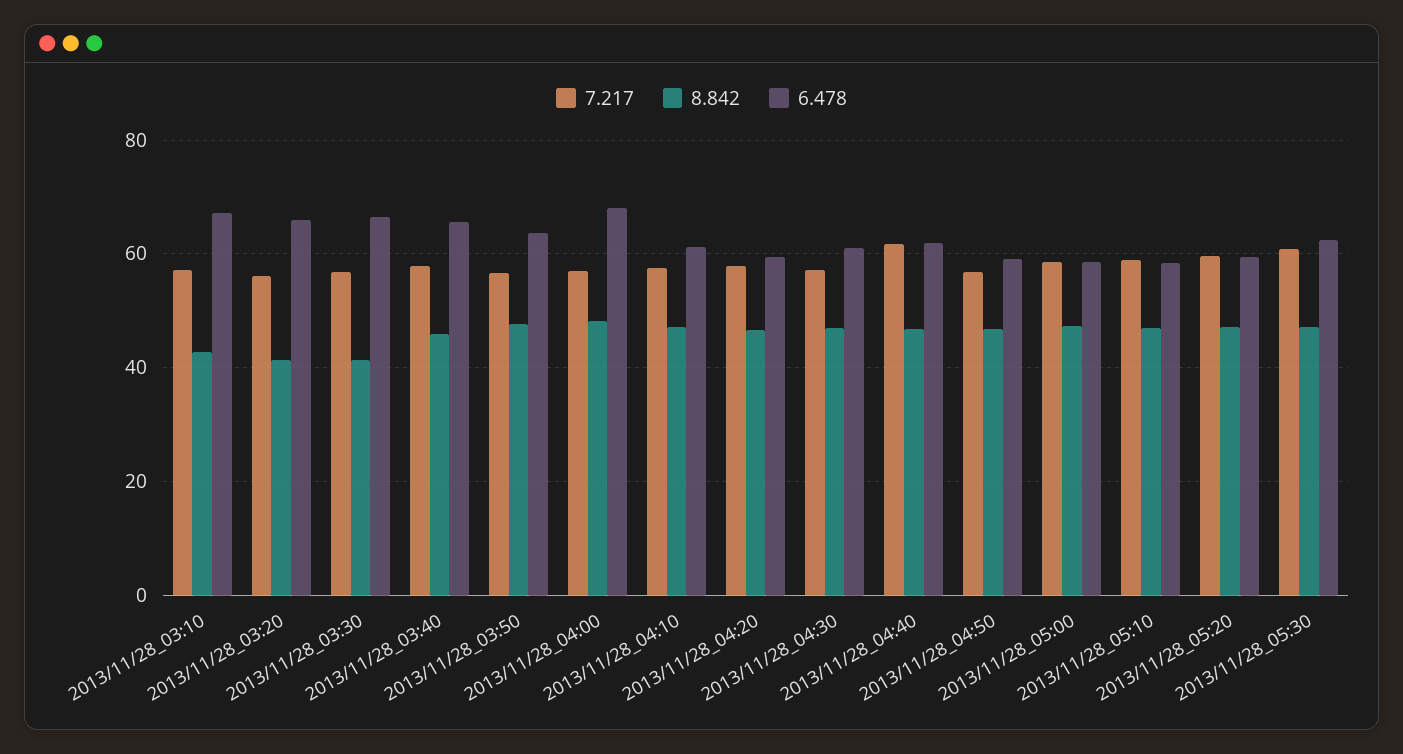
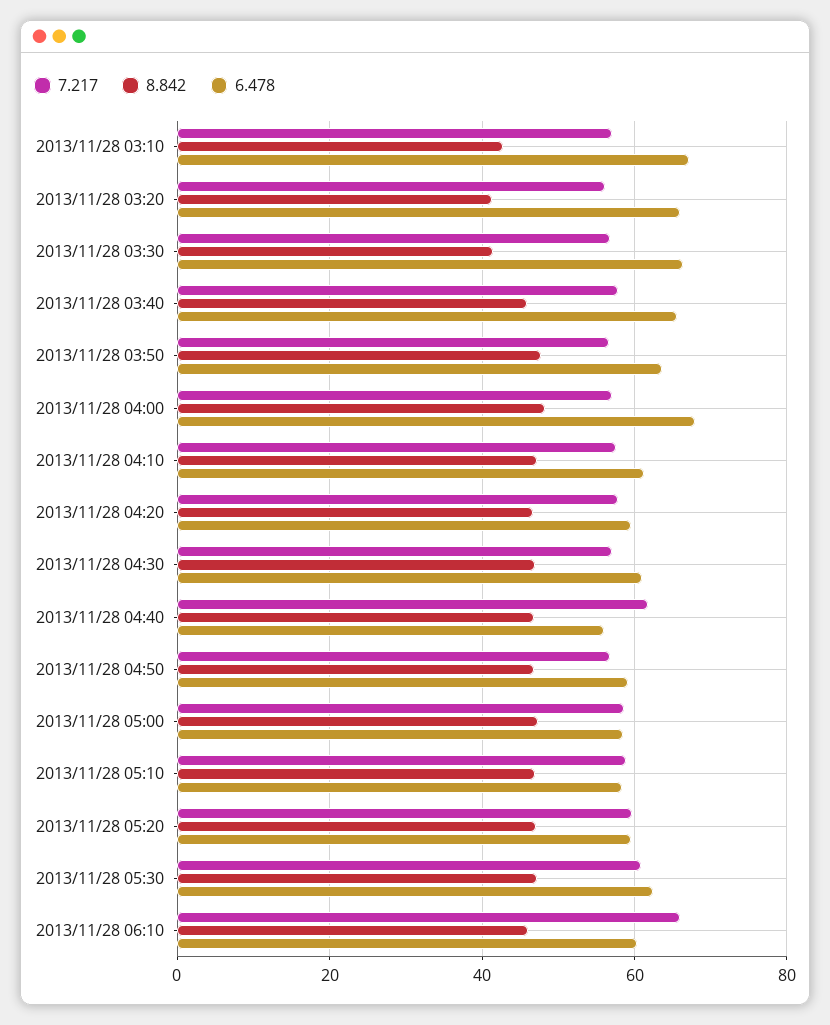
6.478, 2013/11/28_04:40: 62 -> 56
7.217, 2013/11/28 06:10: none -> 66
8.842, 2013/11/28 06:10: none -> 46
6.478, 2013/11/28 06:10: none -> 60

